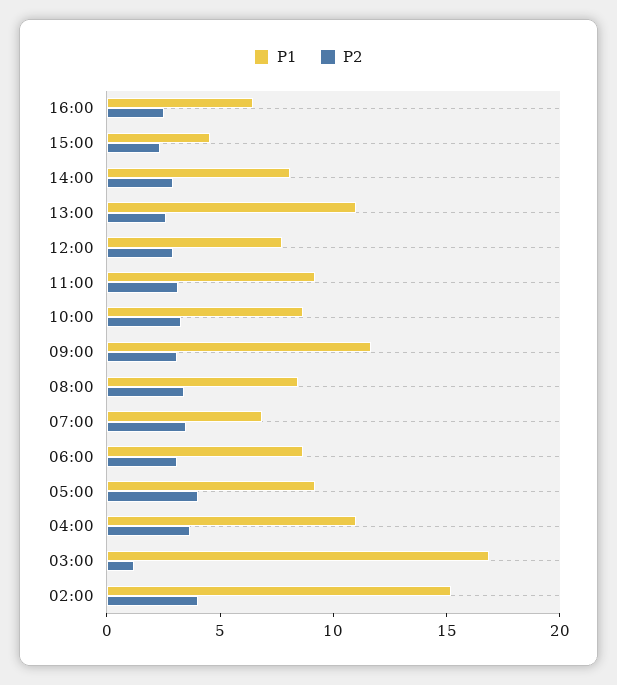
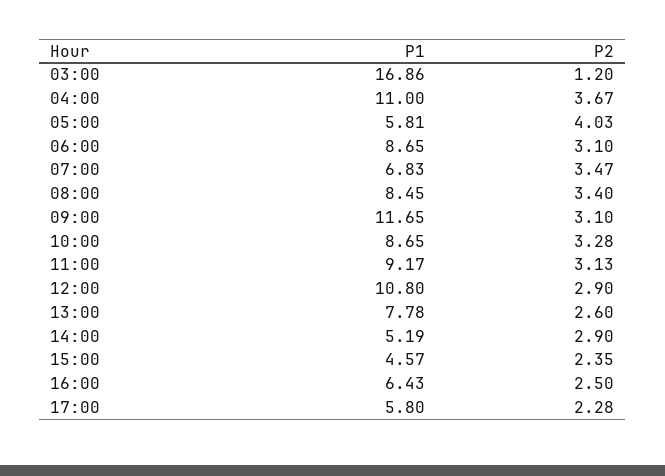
P1, 14:00: 8 -> 5.19
P1, 13:00: 11 -> 7.78
P1, 12:00: 8 -> 10.8
P1, 05:00: 9 -> 5.81
P1, 02:00: 15 -> none
P2, 02:00: 4 -> none
P1, 17:00: none -> 5.8
P2, 17:00: none -> 2.28

